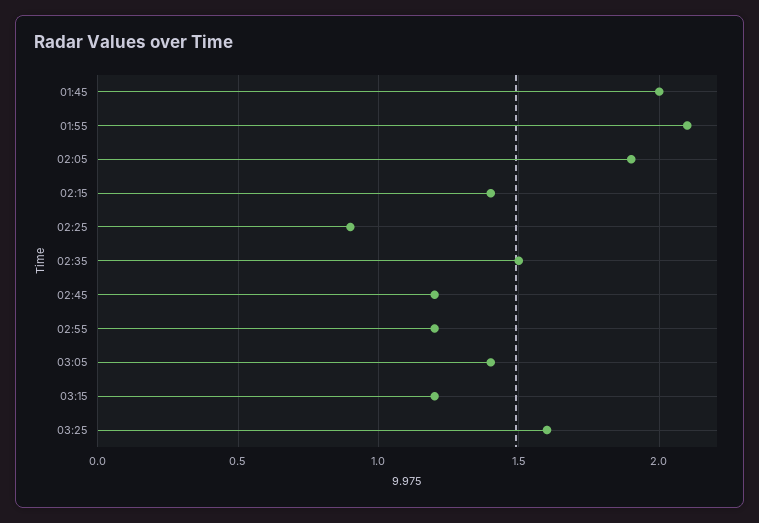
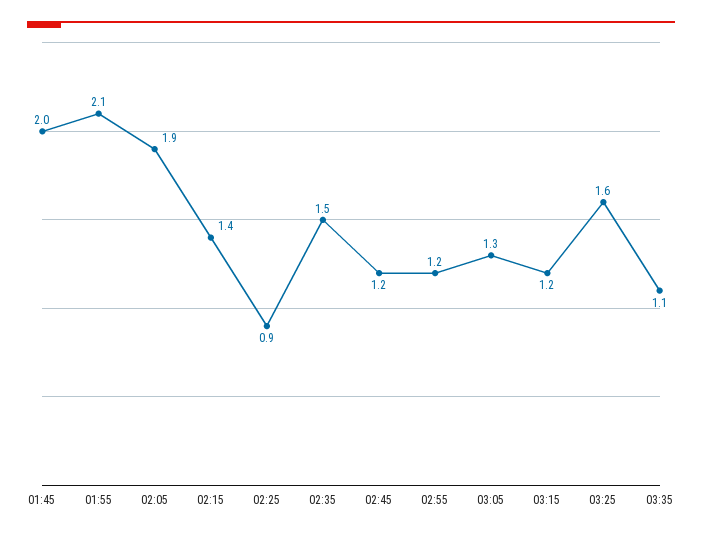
03:05: 1.4 -> 1.3
03:35: none -> 1.1

